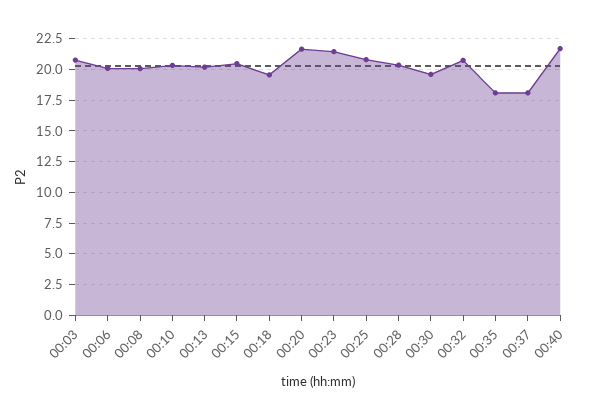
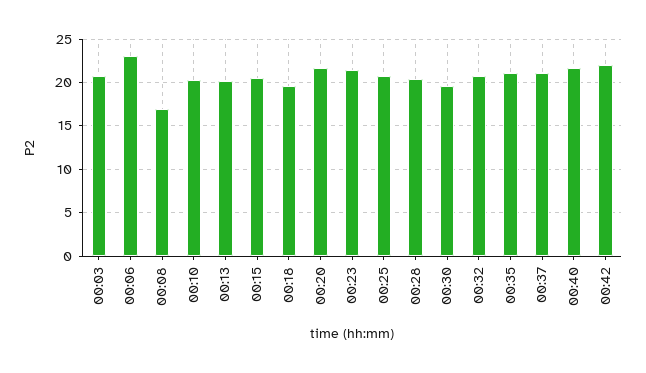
00:06: 20 -> 23
00:08: 20 -> 17
00:35: 18 -> 21
00:37: 18 -> 21
00:42: none -> 22

